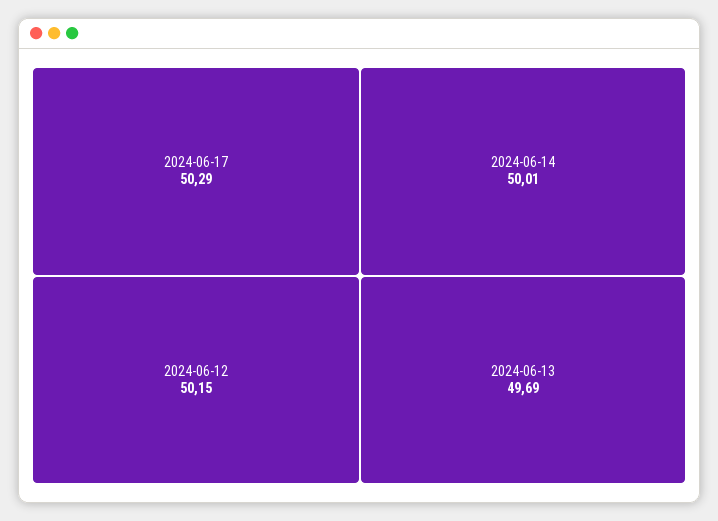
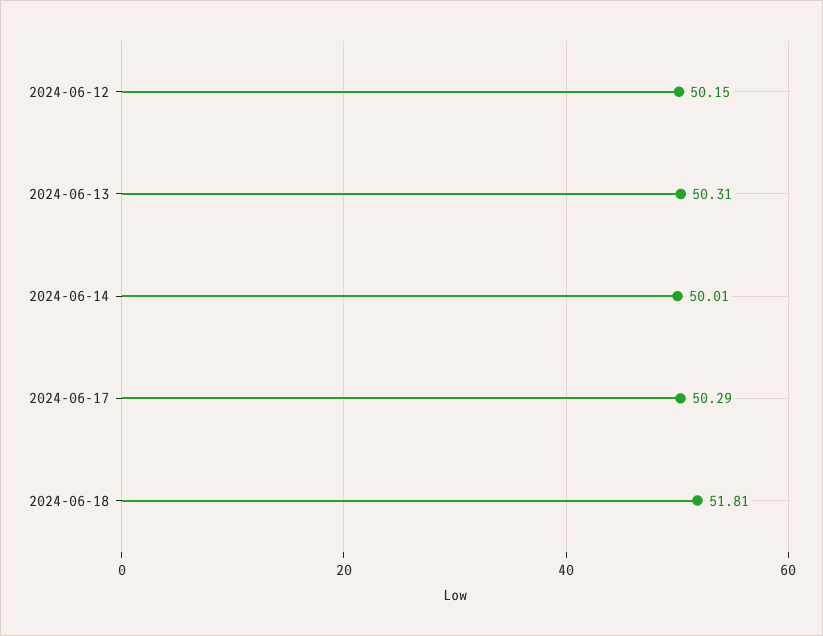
2024-06-13: 49.69 -> 50.31
2024-06-18: none -> 51.81

